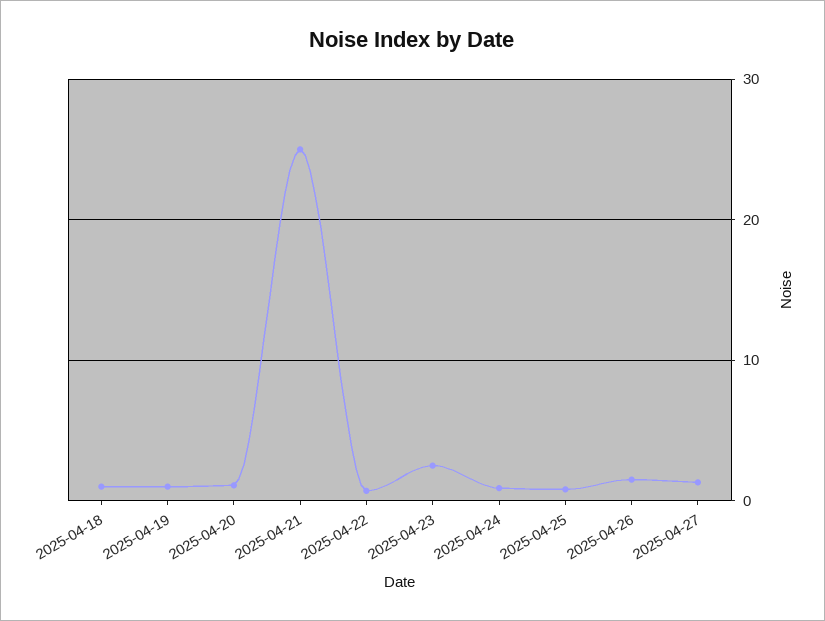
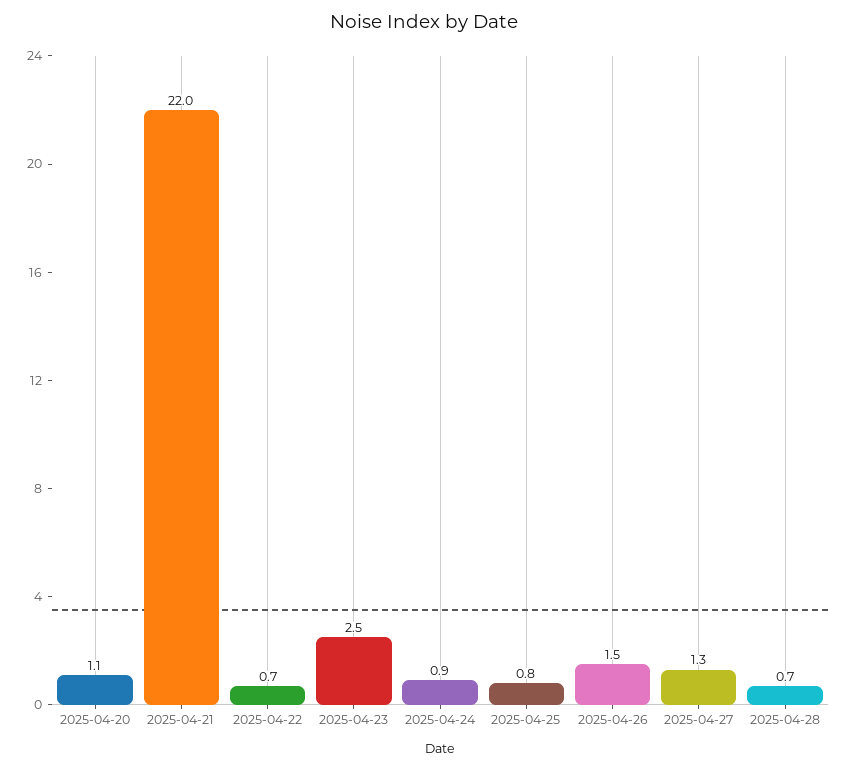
2025-04-18: 1 -> none
2025-04-19: 1 -> none
2025-04-21: 25 -> 22
2025-04-28: none -> 0.7

